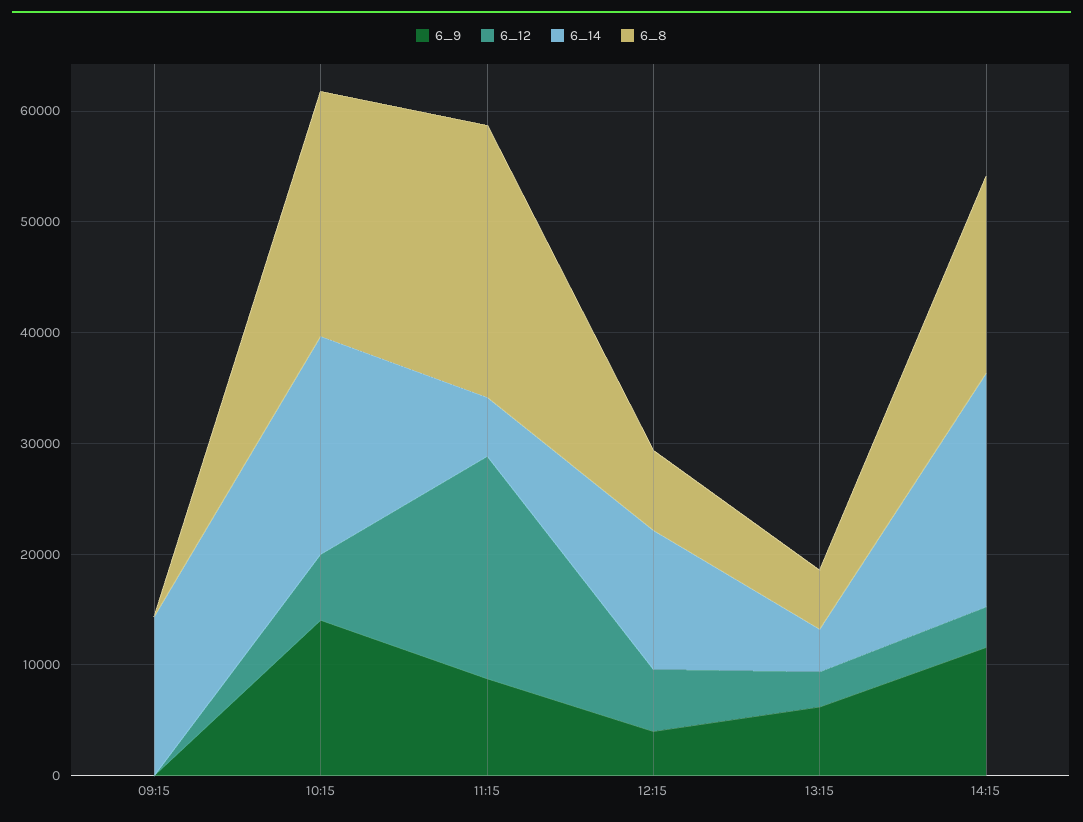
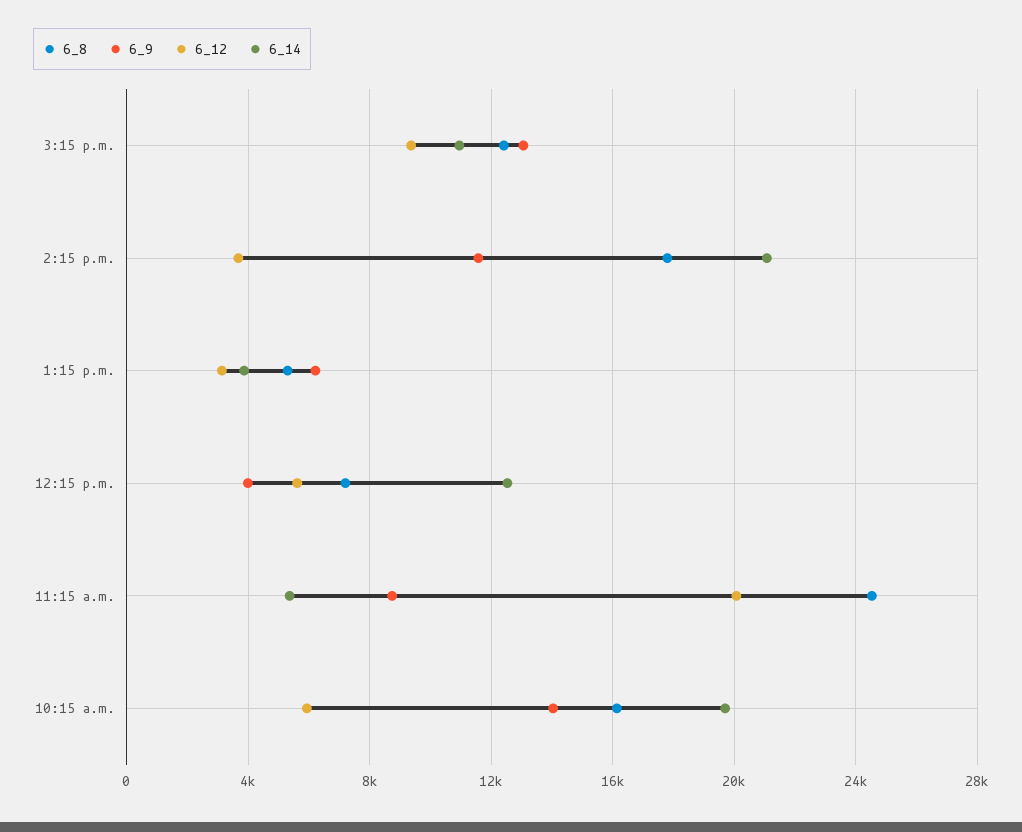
6_9, 09:15: 0 -> none
6_12, 09:15: 0 -> none
6_14, 09:15: 14000 -> none
6_8, 09:15: 0 -> none
6_8, 10:15: 22000 -> 16000
6_8, 3:15 p.m.: none -> 12500
6_9, 3:15 p.m.: none -> 13000
6_12, 3:15 p.m.: none -> 9500
6_14, 3:15 p.m.: none -> 11000

